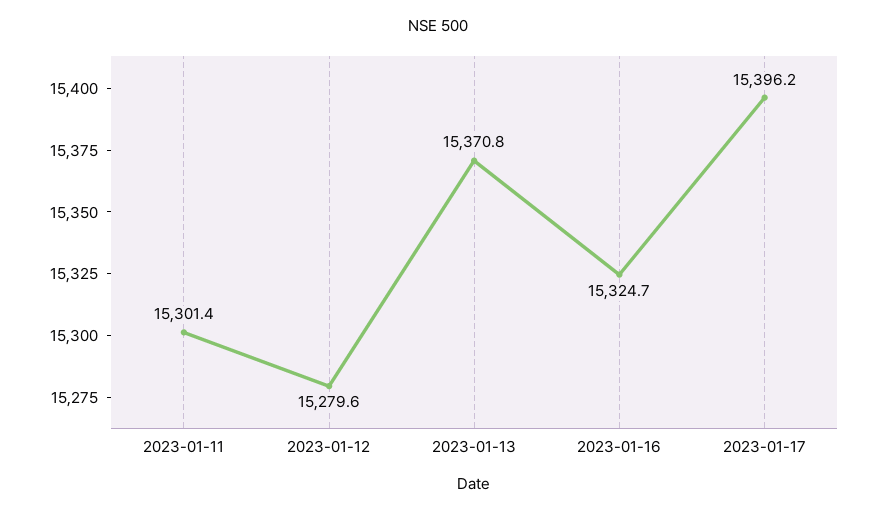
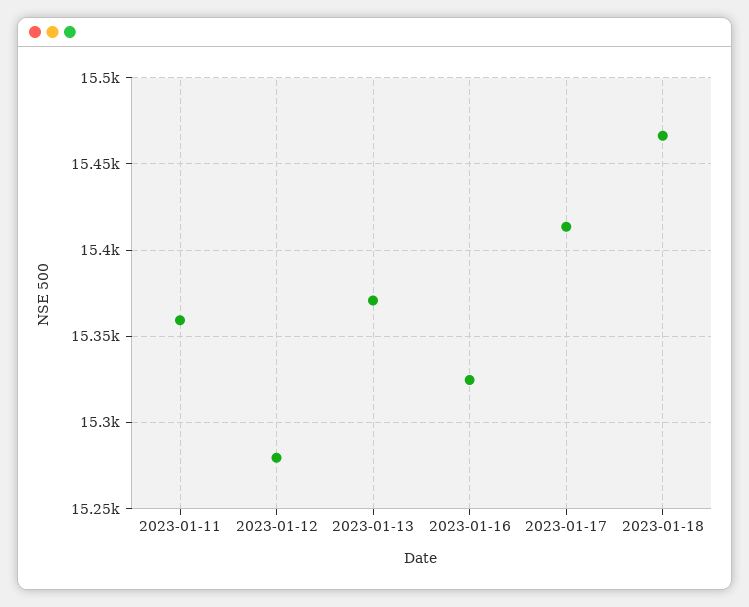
2023-01-11: 15301.4 -> 15360
2023-01-17: 15396.2 -> 15415
2023-01-18: none -> 15465

